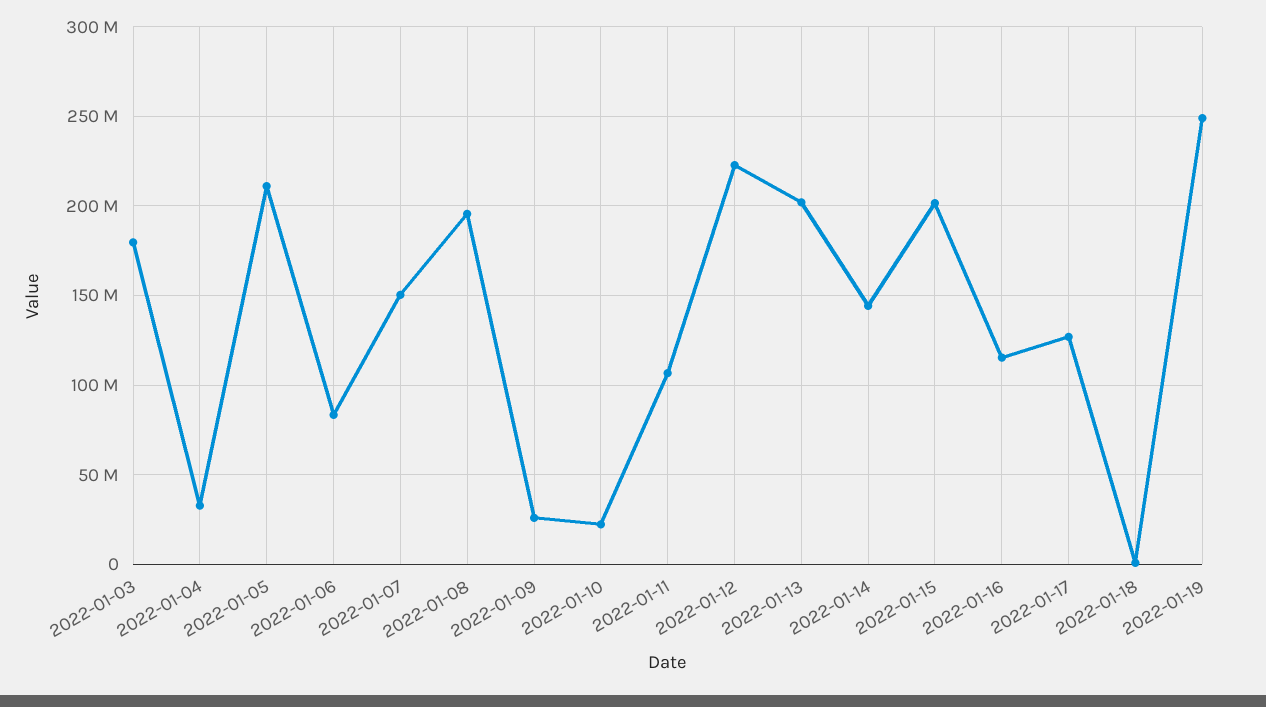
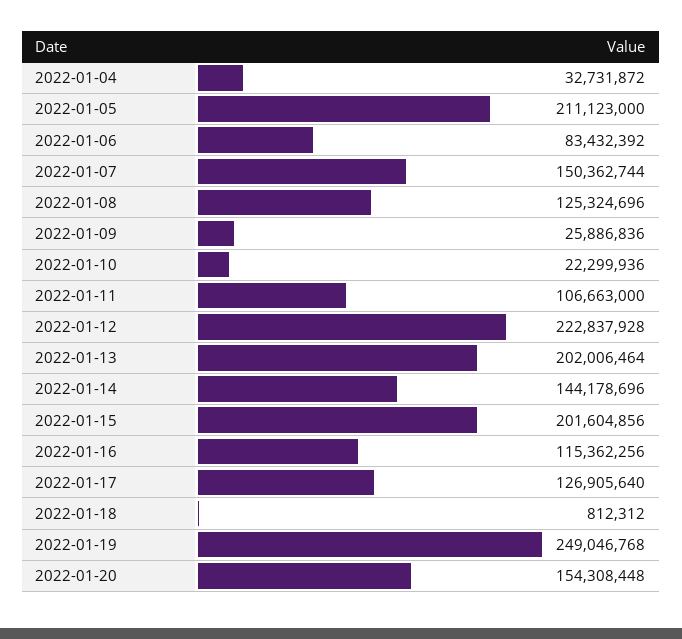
2022-01-03: 180000000 -> none
2022-01-08: 195000000 -> 125324696
2022-01-20: none -> 154308448

